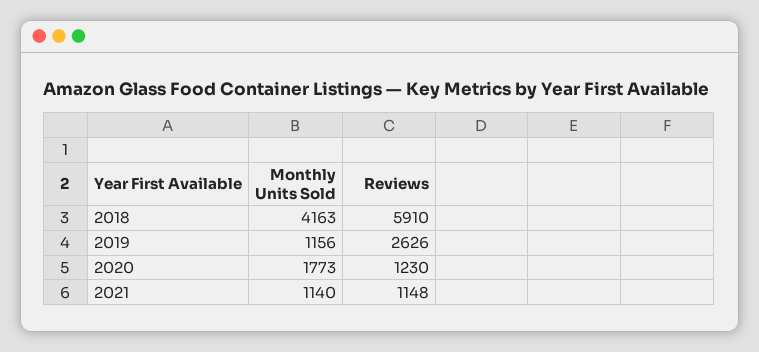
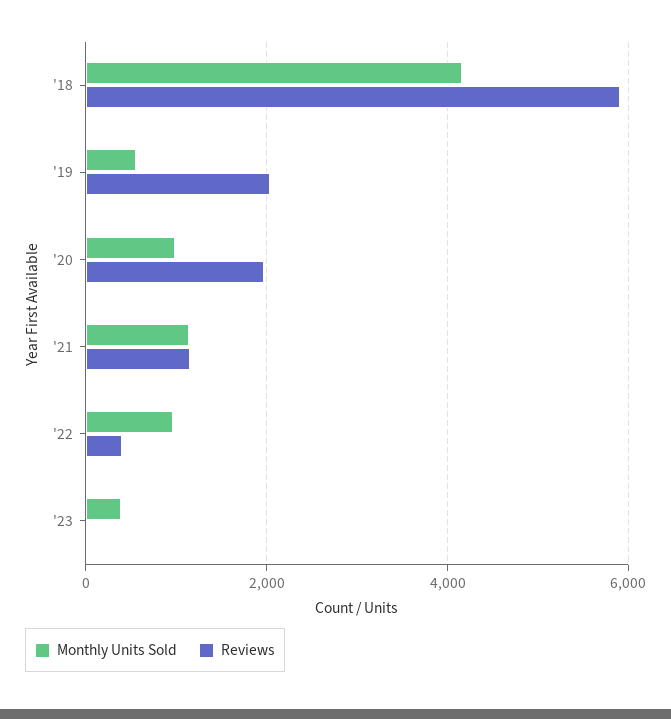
Monthly Units Sold, 2019: 1156 -> 600
Reviews, 2019: 2626 -> 2000
Monthly Units Sold, 2020: 1773 -> 1000
Reviews, 2020: 1230 -> 2000
Monthly Units Sold, '22: none -> 1000
Reviews, '22: none -> 400
Monthly Units Sold, '23: none -> 400
Reviews, '23: none -> 0

